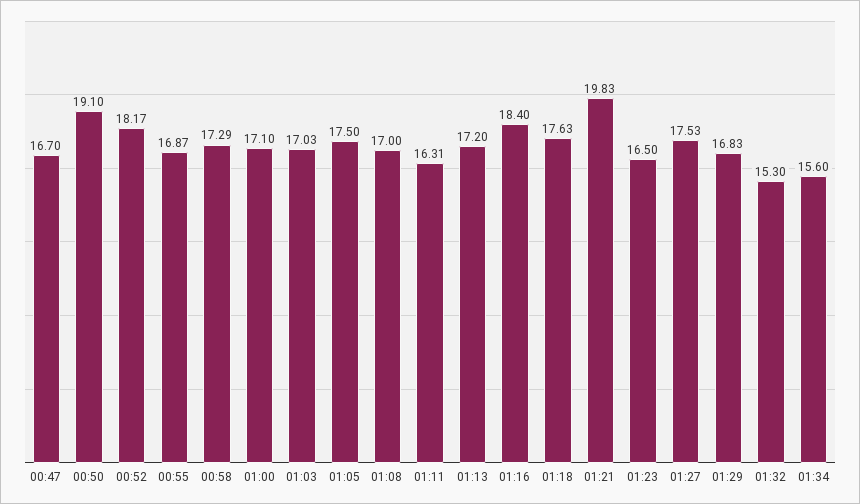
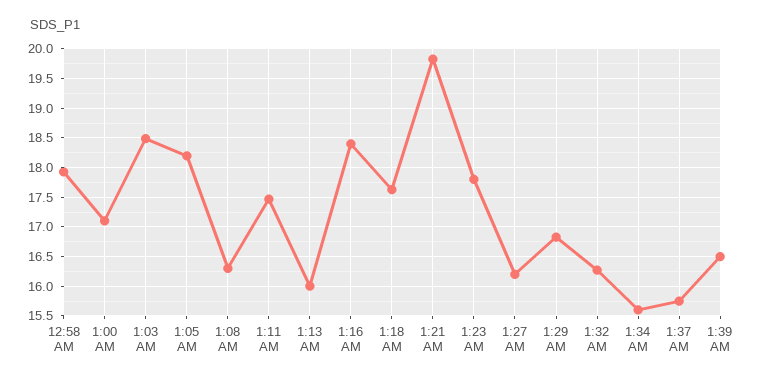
00:47: 16.7 -> none
00:50: 19.1 -> none
00:52: 18.17 -> none
00:55: 16.87 -> none
00:58: 17.29 -> 18
01:03: 17.03 -> 18.5
01:05: 17.5 -> 18.25
01:08: 17 -> 16.25
01:11: 16.31 -> 17.5
01:13: 17.2 -> 16
01:23: 16.5 -> 17.75
01:27: 17.53 -> 16.25
01:32: 15.3 -> 16.25
1:37 AM: none -> 15.75
1:39 AM: none -> 16.5

